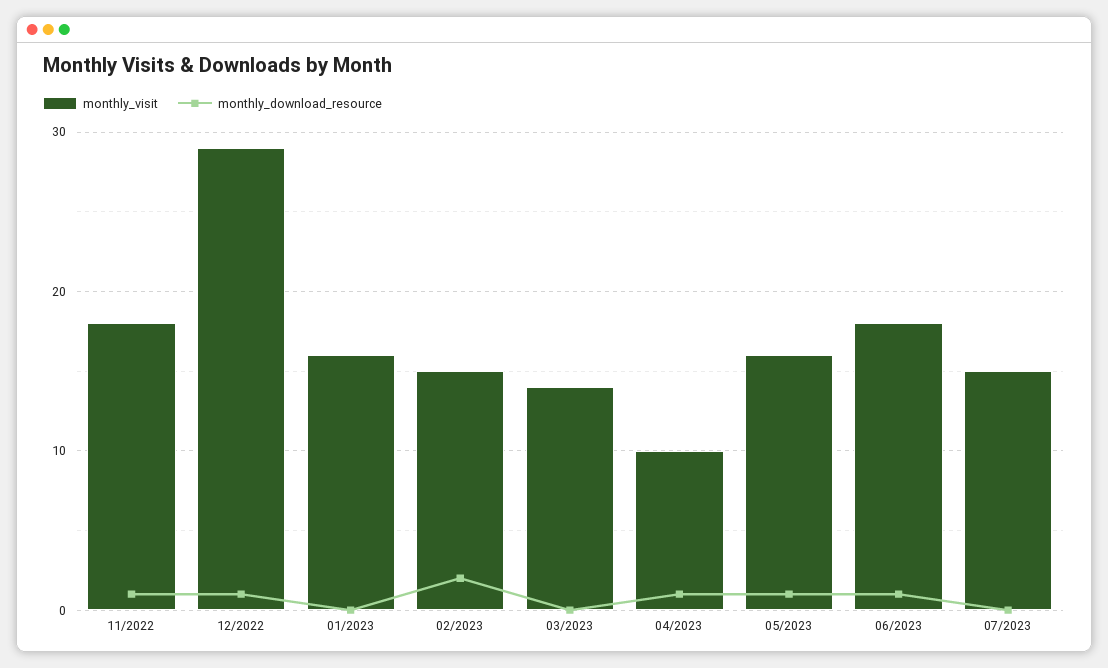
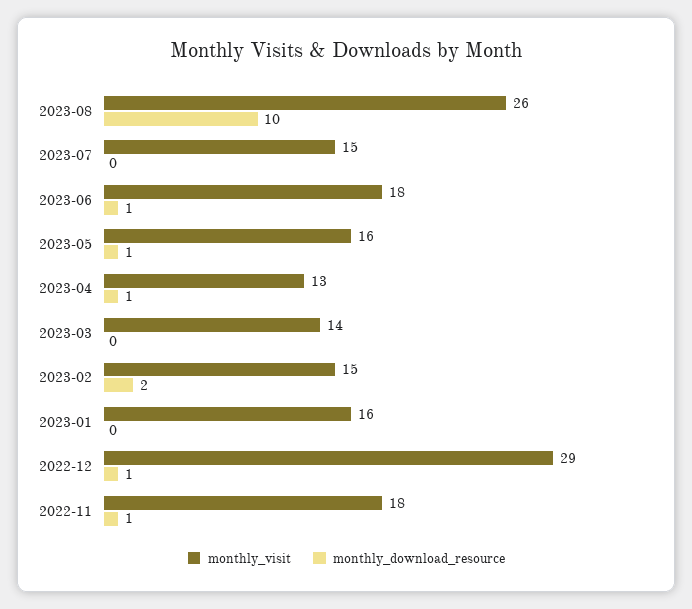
monthly_visit, 04/2023: 10 -> 13
monthly_visit, 2023-08: none -> 26
monthly_download_resource, 2023-08: none -> 10

